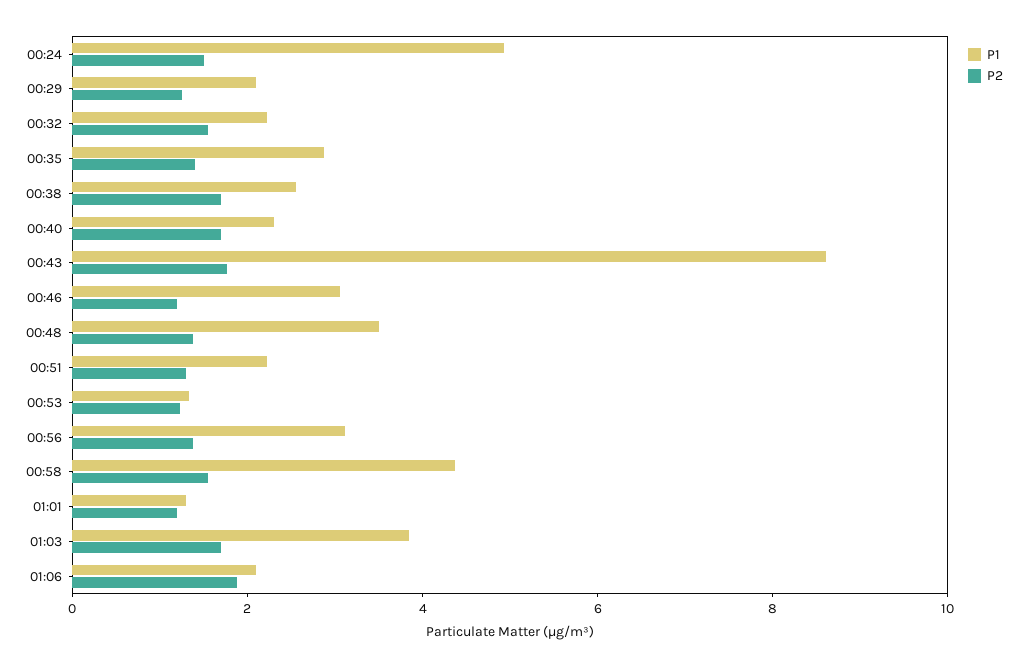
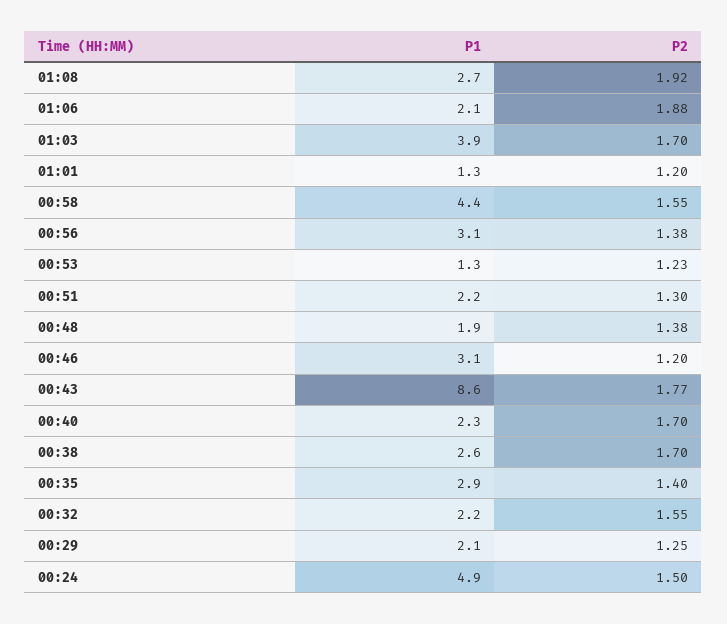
P1, 00:48: 3.5 -> 1.9
P1, 01:08: none -> 2.7
P2, 01:08: none -> 1.92

